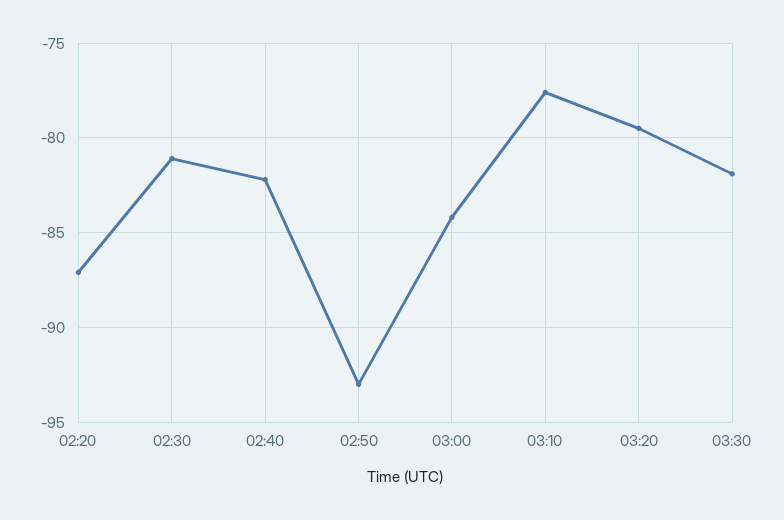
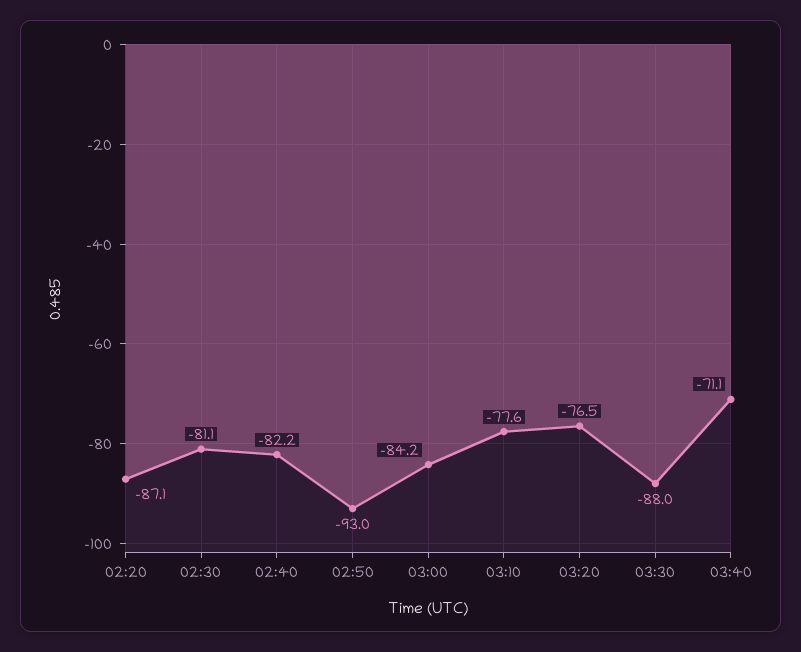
03:20: -79.5 -> -76.5
03:30: -82 -> -88
03:40: none -> -71.1

